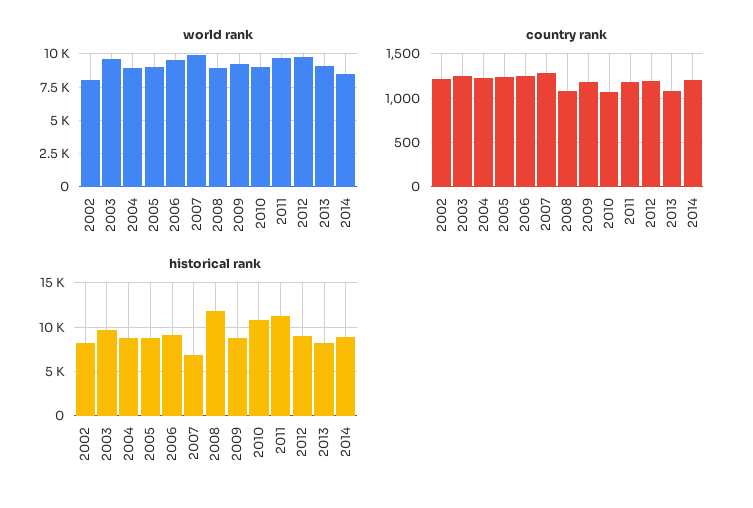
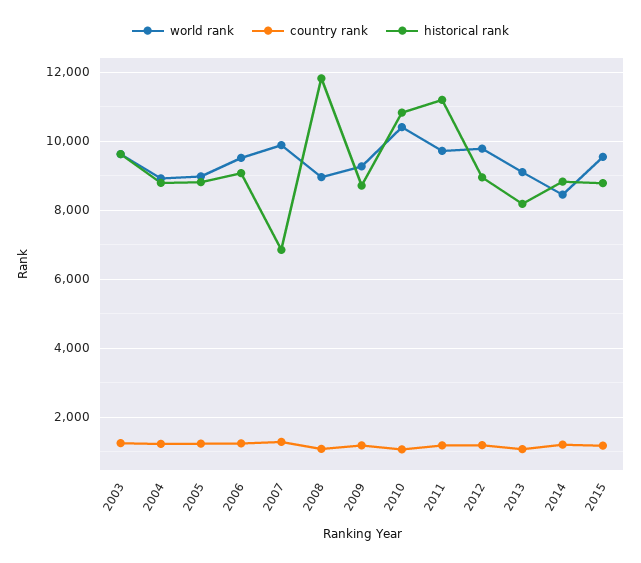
world rank, 2002: 8000 -> none
world rank, 2010: 9000 -> 10400
country rank, 2002: 1200 -> none
historical rank, 2002: 8000 -> none
world rank, 2015: none -> 9600
country rank, 2015: none -> 1200
historical rank, 2015: none -> 8800

